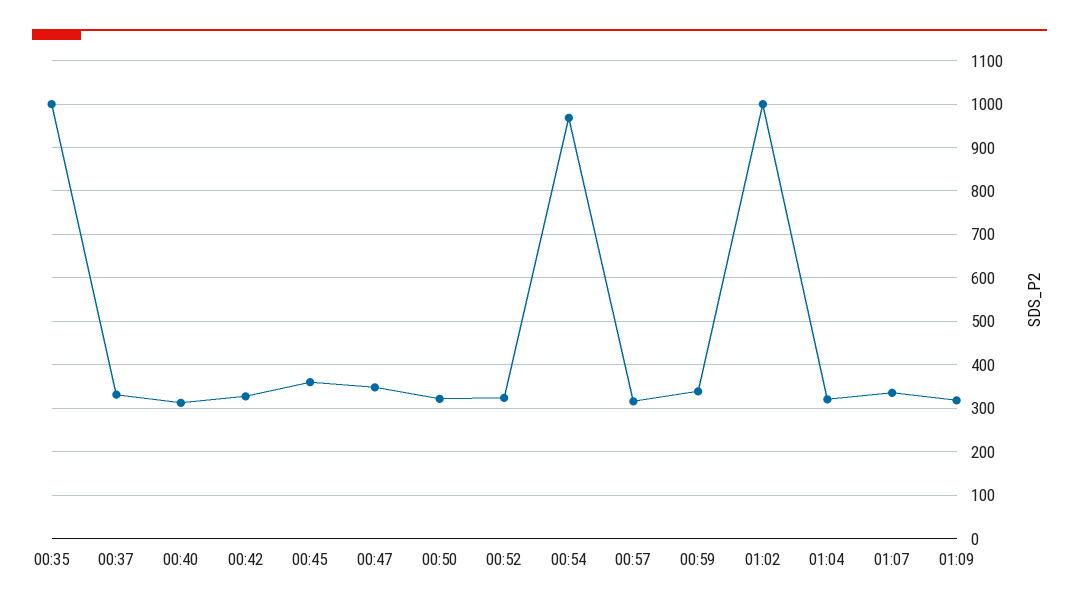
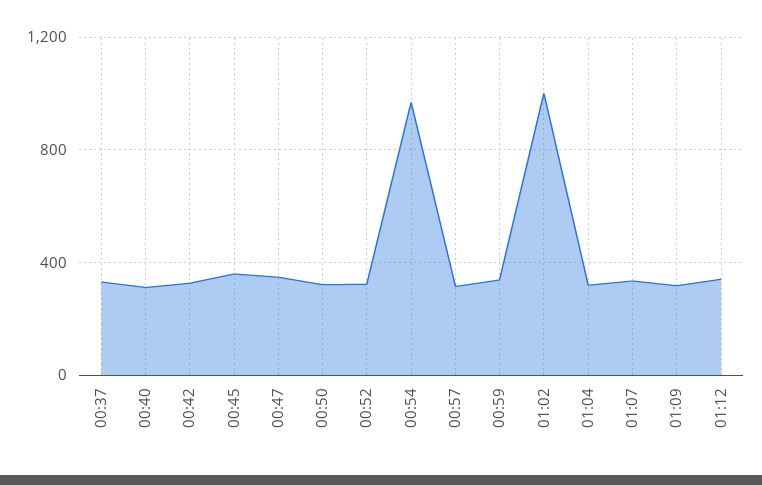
00:35: 1000 -> none
01:12: none -> 350

